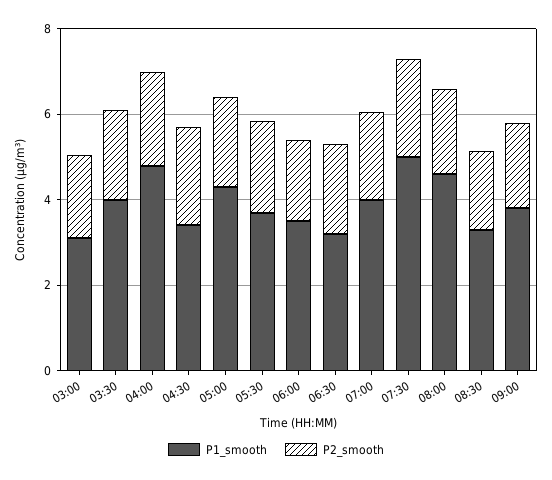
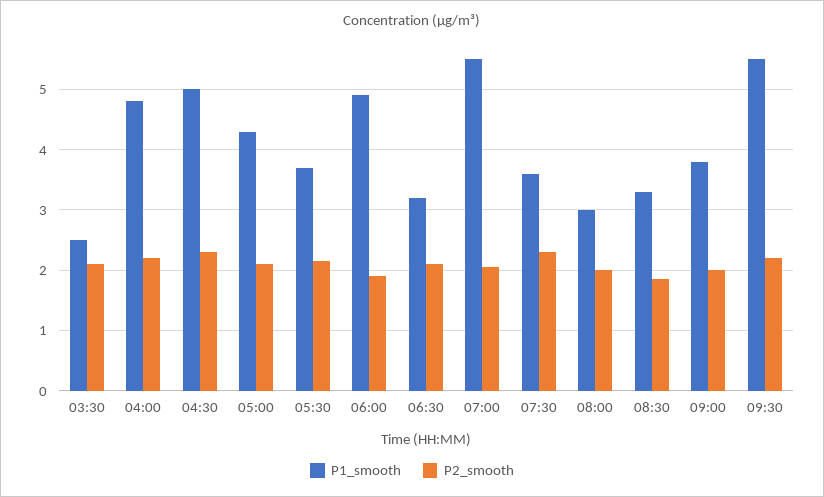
P1_smooth, 03:00: 3 -> none
P2_smooth, 03:00: 2 -> none
P1_smooth, 03:30: 4 -> 2.5
P1_smooth, 04:30: 3.5 -> 5
P1_smooth, 06:00: 3.5 -> 4.9
P1_smooth, 07:00: 4 -> 5.5
P1_smooth, 07:30: 5 -> 3.6
P1_smooth, 08:00: 4.5 -> 3
P1_smooth, 09:30: none -> 5.5
P2_smooth, 09:30: none -> 2.2

